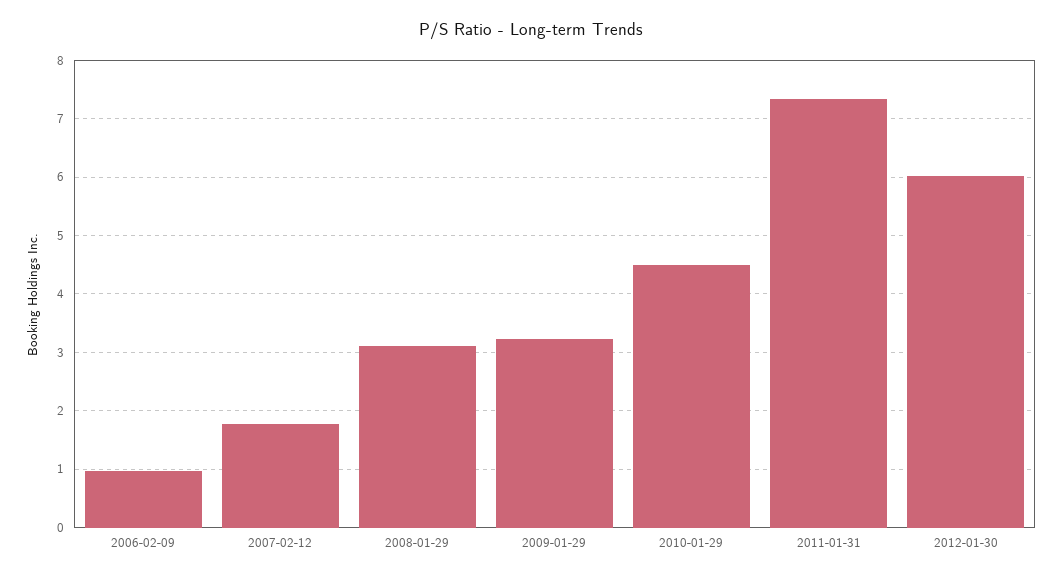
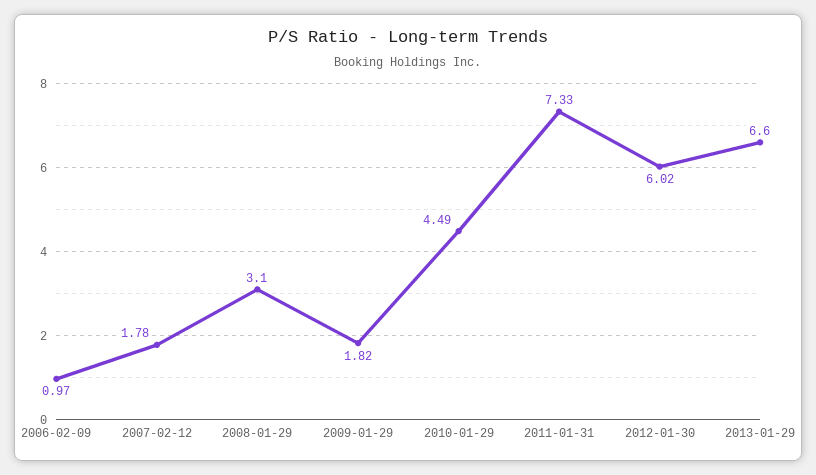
2009-01-29: 3.2 -> 1.82
2013-01-29: none -> 6.6

